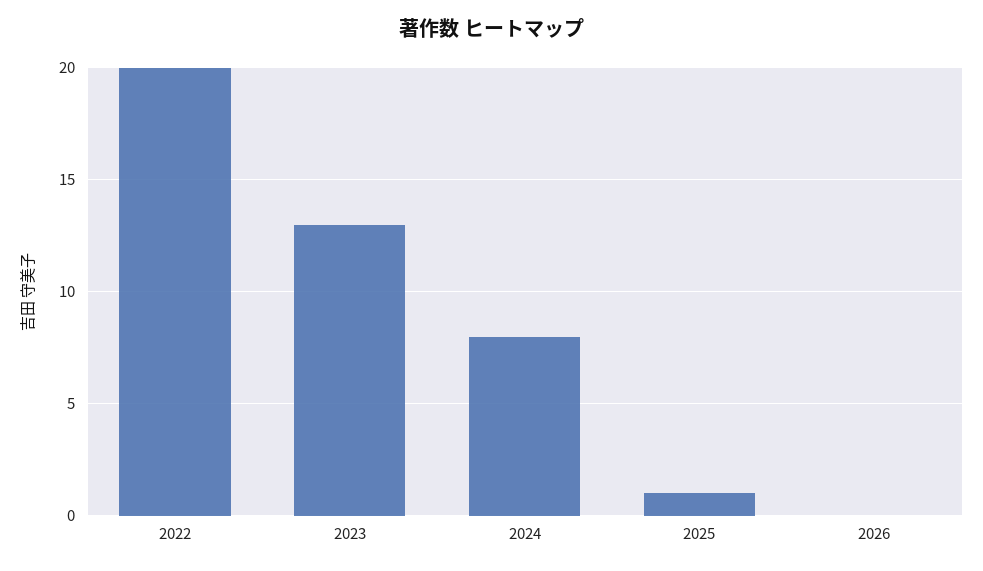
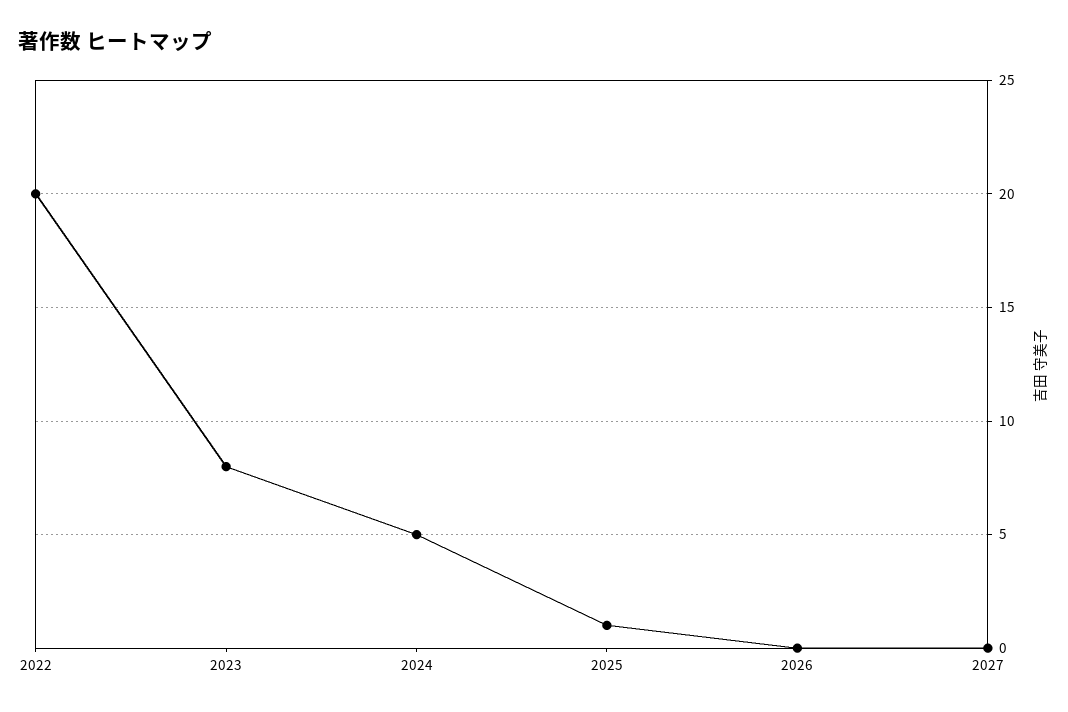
2023: 13 -> 8
2024: 8 -> 5
2027: none -> 0

